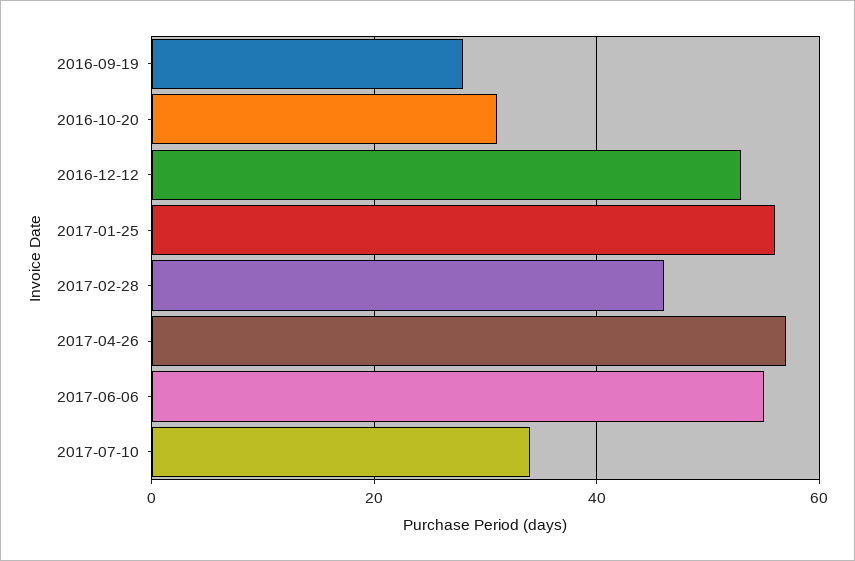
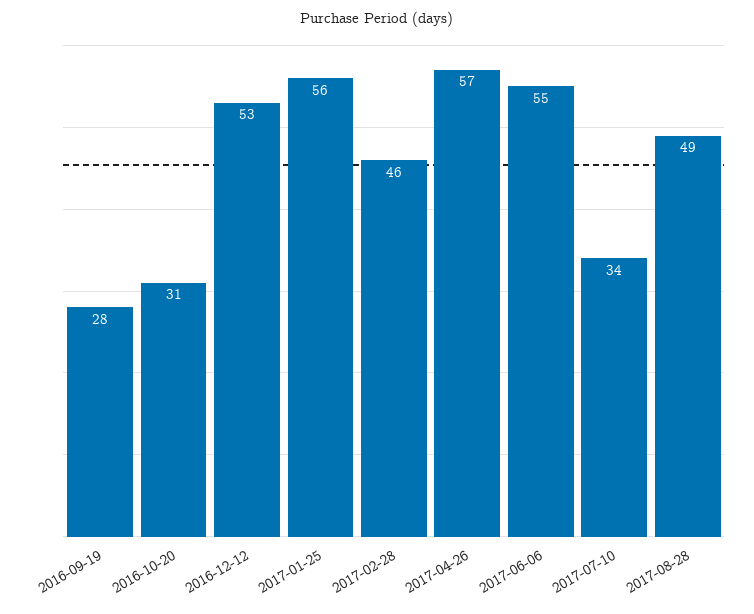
2017-08-28: none -> 49

